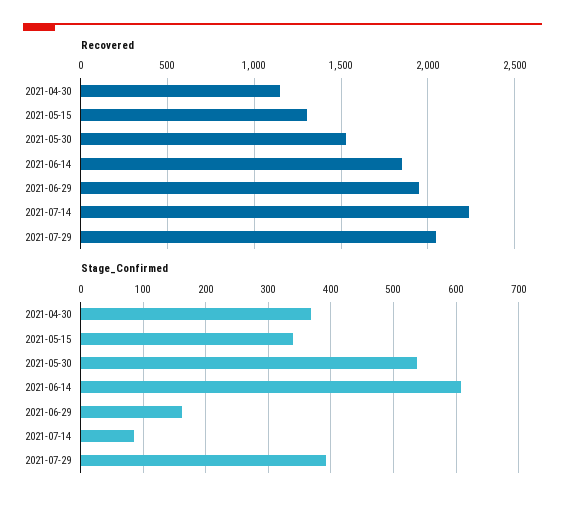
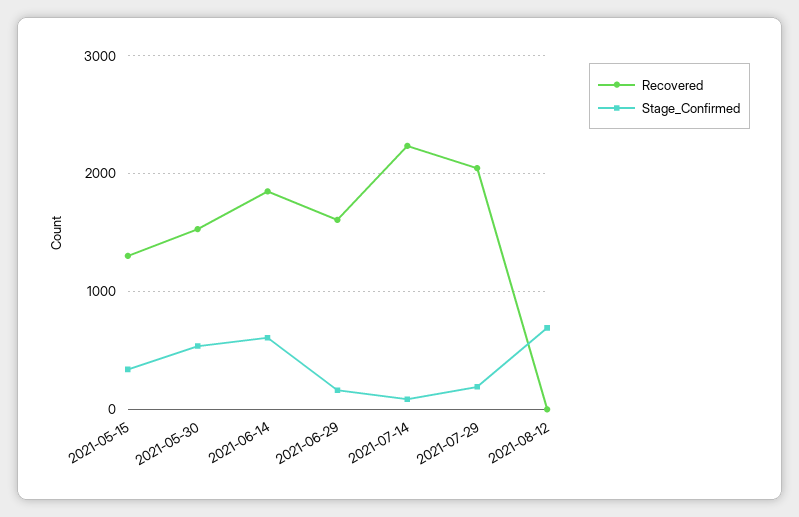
Recovered, 2021-04-30: 1150 -> none
Recovered, 2021-06-29: 1950 -> 1600
Stage_Confirmed, 2021-04-30: 370 -> none
Stage_Confirmed, 2021-07-29: 390 -> 200
Recovered, 2021-08-12: none -> 0
Stage_Confirmed, 2021-08-12: none -> 700

